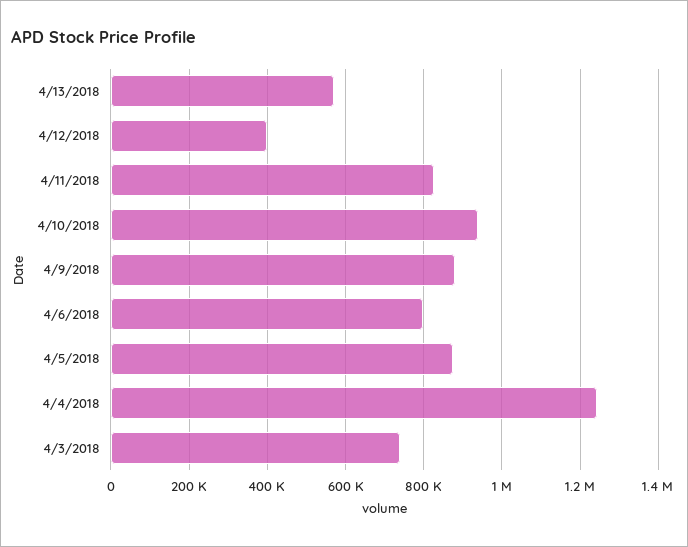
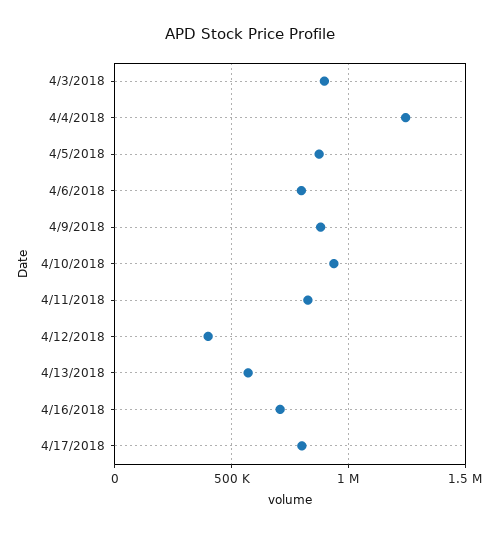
4/3/2018: 740000 -> 900000
4/16/2018: none -> 700000
4/17/2018: none -> 800000

